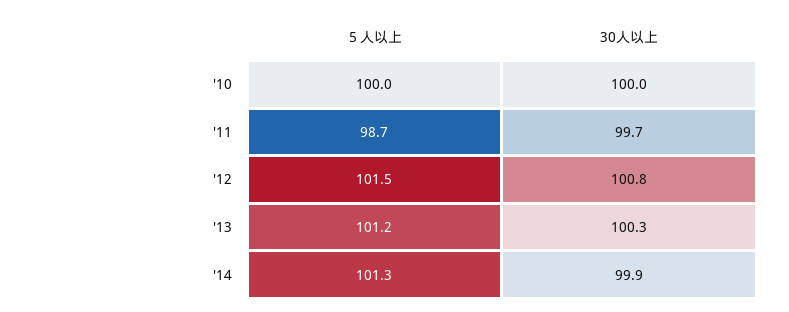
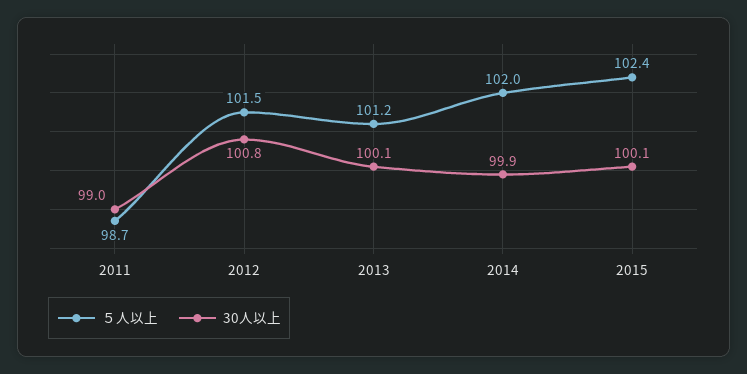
５人以上, '10: 100 -> none
30人以上, '10: 100 -> none
30人以上, '11: 99.7 -> 99
30人以上, '13: 100.3 -> 100.1
５人以上, '14: 101.3 -> 102
５人以上, 2015: none -> 102.4
30人以上, 2015: none -> 100.1

